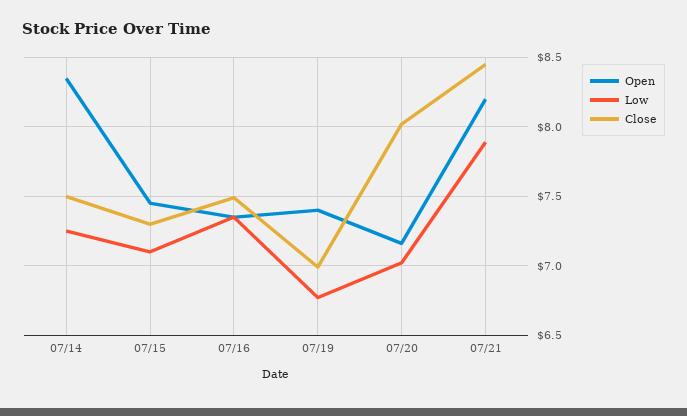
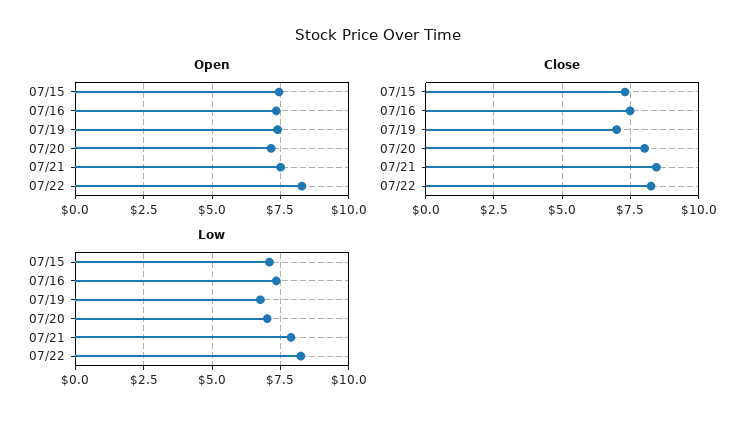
Open, 07/14: 8.35 -> none
Low, 07/14: 7.25 -> none
Close, 07/14: 7.5 -> none
Open, 07/21: 8.2 -> 7.5
Open, 07/22: none -> 8.25
Close, 07/22: none -> 8.25
Low, 07/22: none -> 8.25

